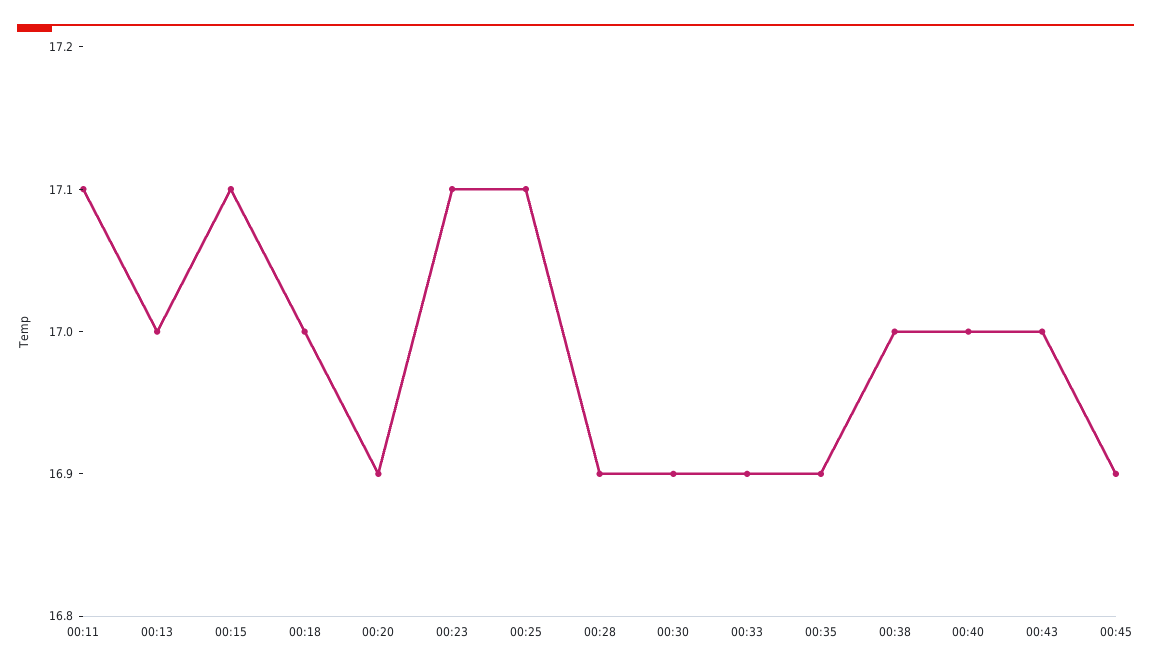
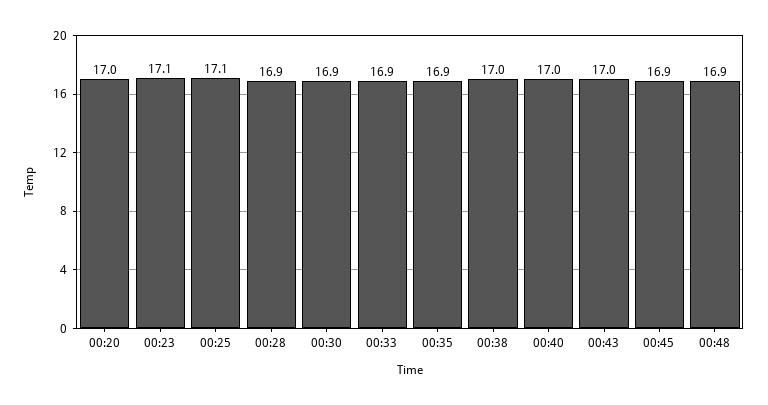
00:11: 17.1 -> none
00:13: 17 -> none
00:15: 17.1 -> none
00:18: 17 -> none
00:20: 16.9 -> 17
00:48: none -> 16.9

